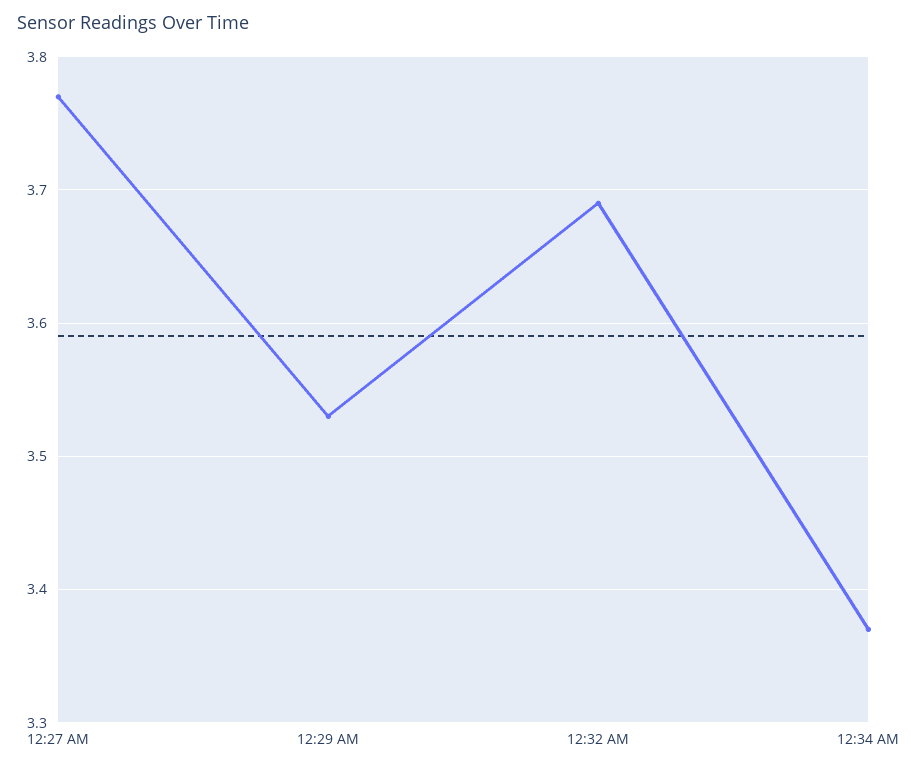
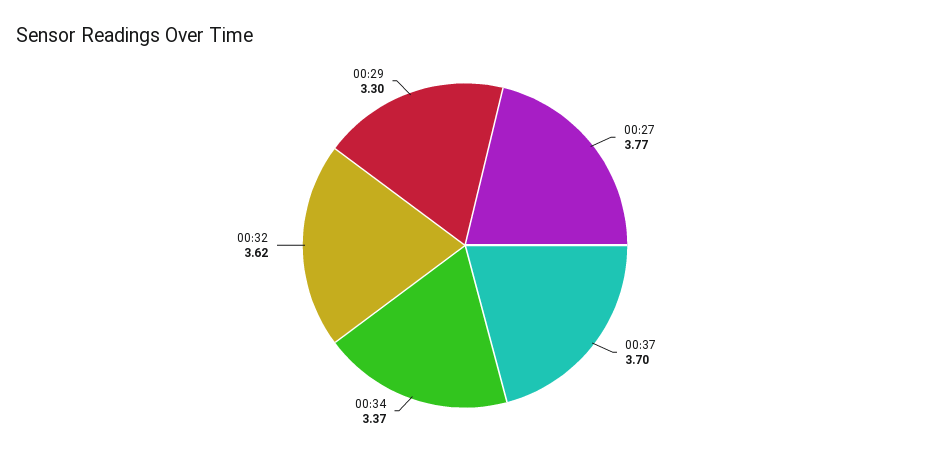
12:29 AM: 3.53 -> 3.3
12:32 AM: 3.69 -> 3.62
00:37: none -> 3.7

